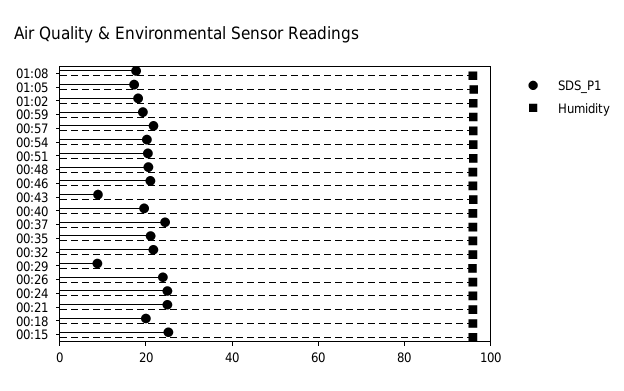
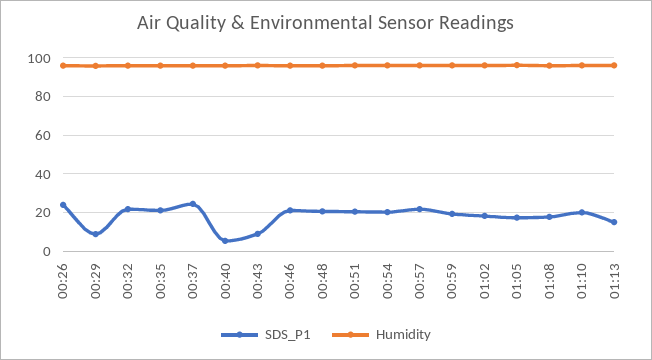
SDS_P1, 00:40: 20 -> 5
SDS_P1, 00:24: 25 -> none
Humidity, 00:24: 95 -> none
SDS_P1, 00:21: 25 -> none
Humidity, 00:21: 95 -> none
SDS_P1, 00:18: 20 -> none
Humidity, 00:18: 95 -> none
SDS_P1, 00:15: 25 -> none
Humidity, 00:15: 95 -> none
SDS_P1, 01:10: none -> 20
Humidity, 01:10: none -> 95
SDS_P1, 01:13: none -> 15
Humidity, 01:13: none -> 95

